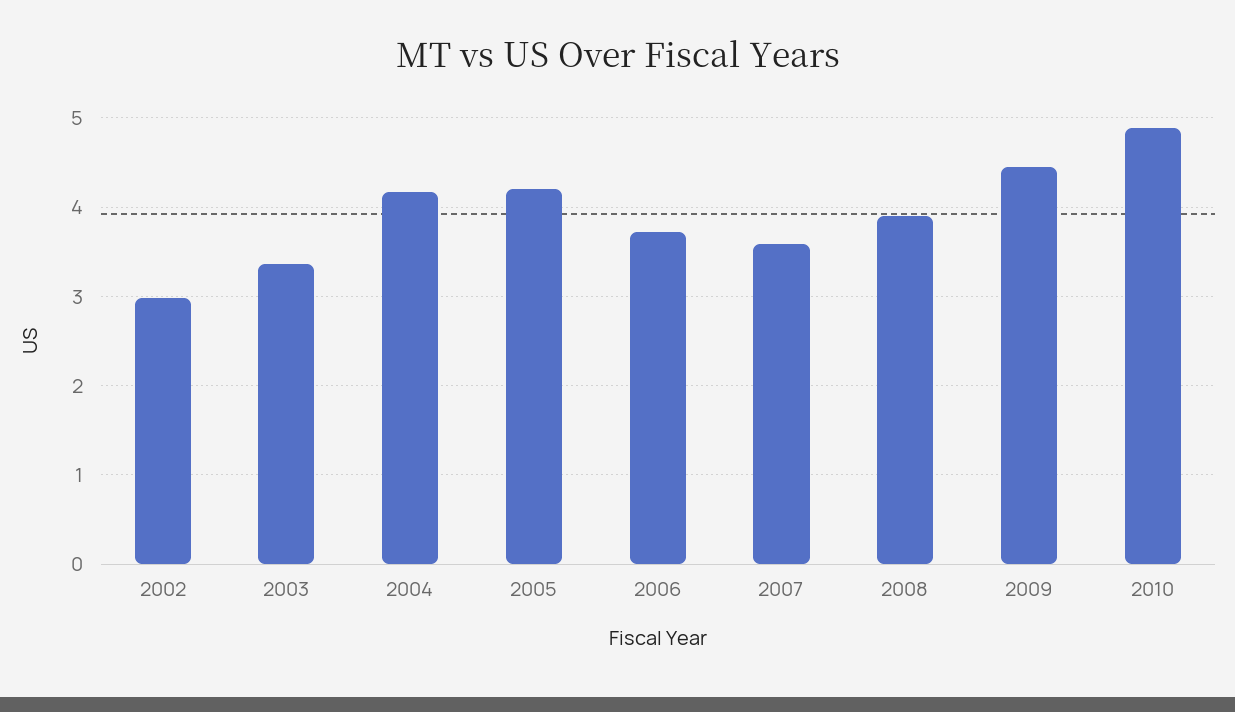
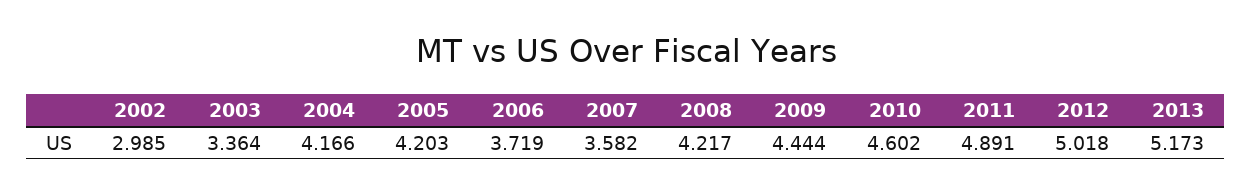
2008: 3.9 -> 4.217
2010: 4.9 -> 4.602
2011: none -> 4.891
2012: none -> 5.018
2013: none -> 5.173

